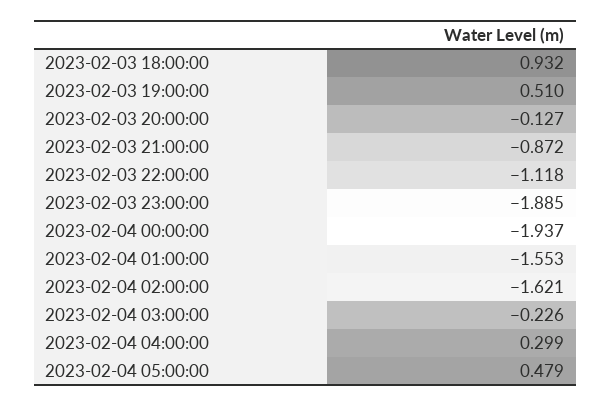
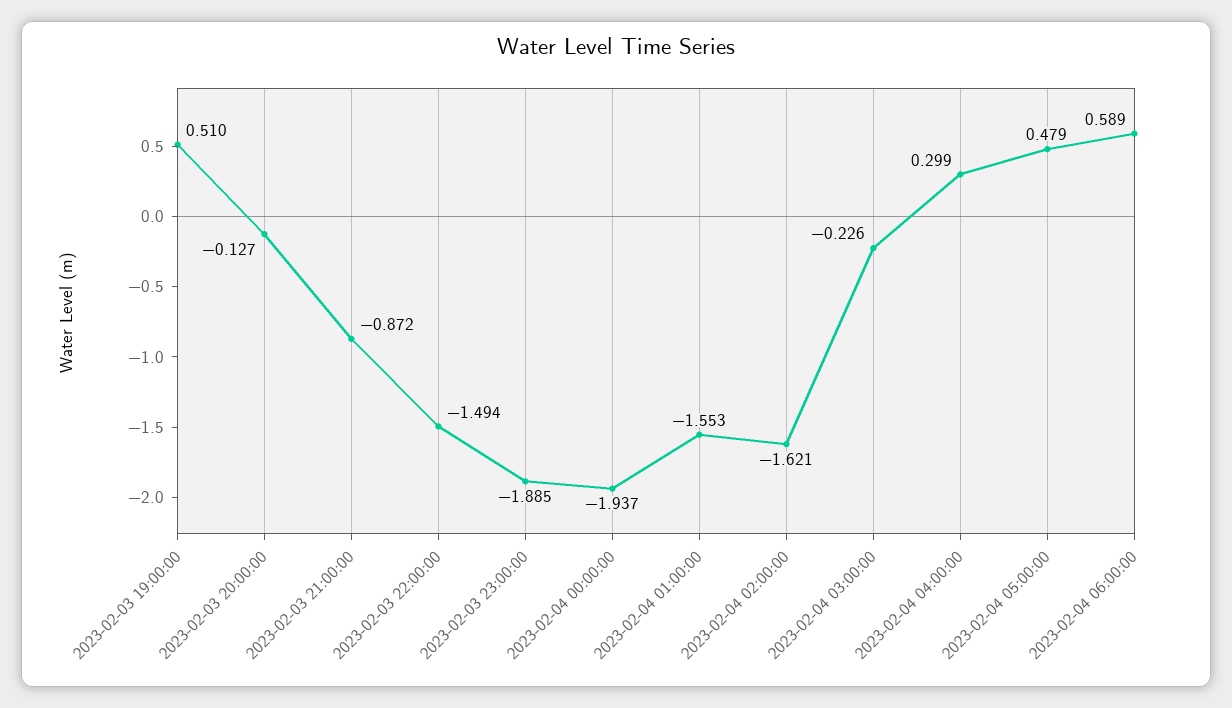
2023-02-03 18:00:00: 0.932 -> none
2023-02-03 22:00:00: -1.118 -> -1.494
2023-02-04 06:00:00: none -> 0.589

